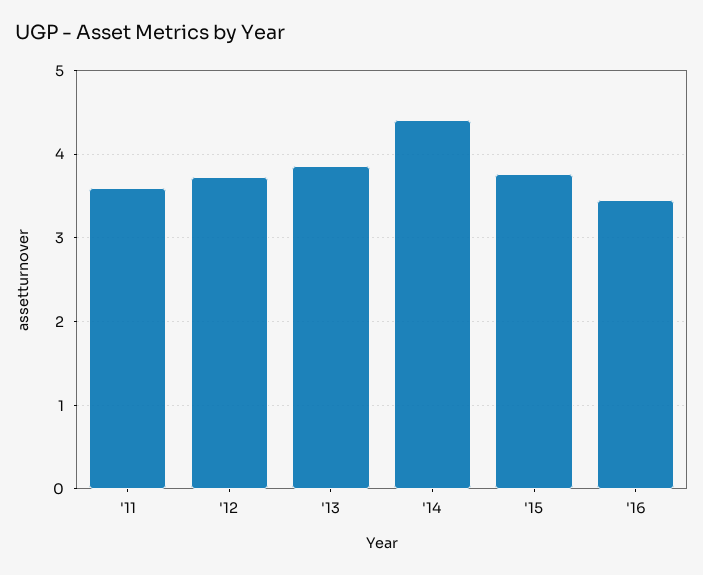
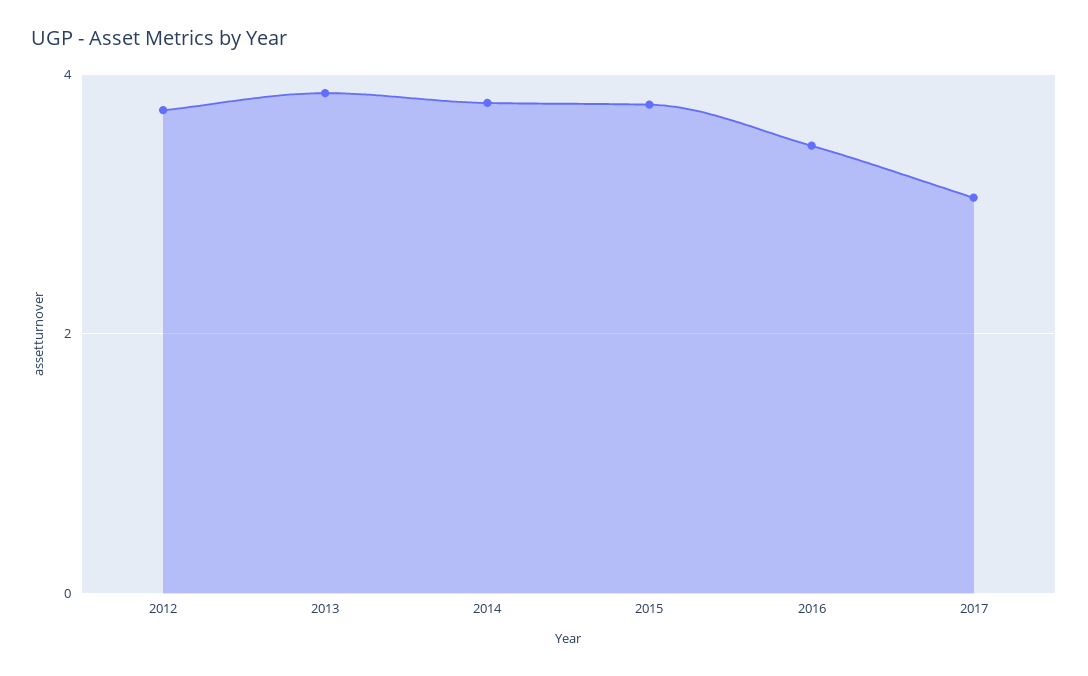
'11: 3.6 -> none
'14: 4.4 -> 3.8
2017: none -> 3

